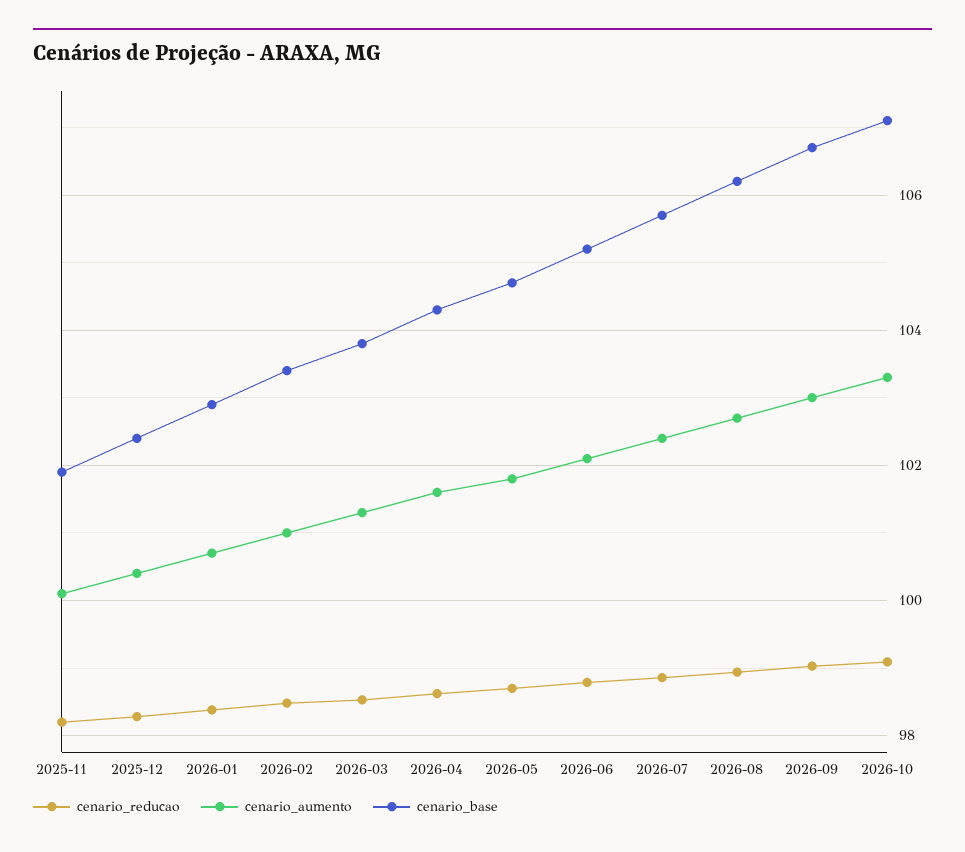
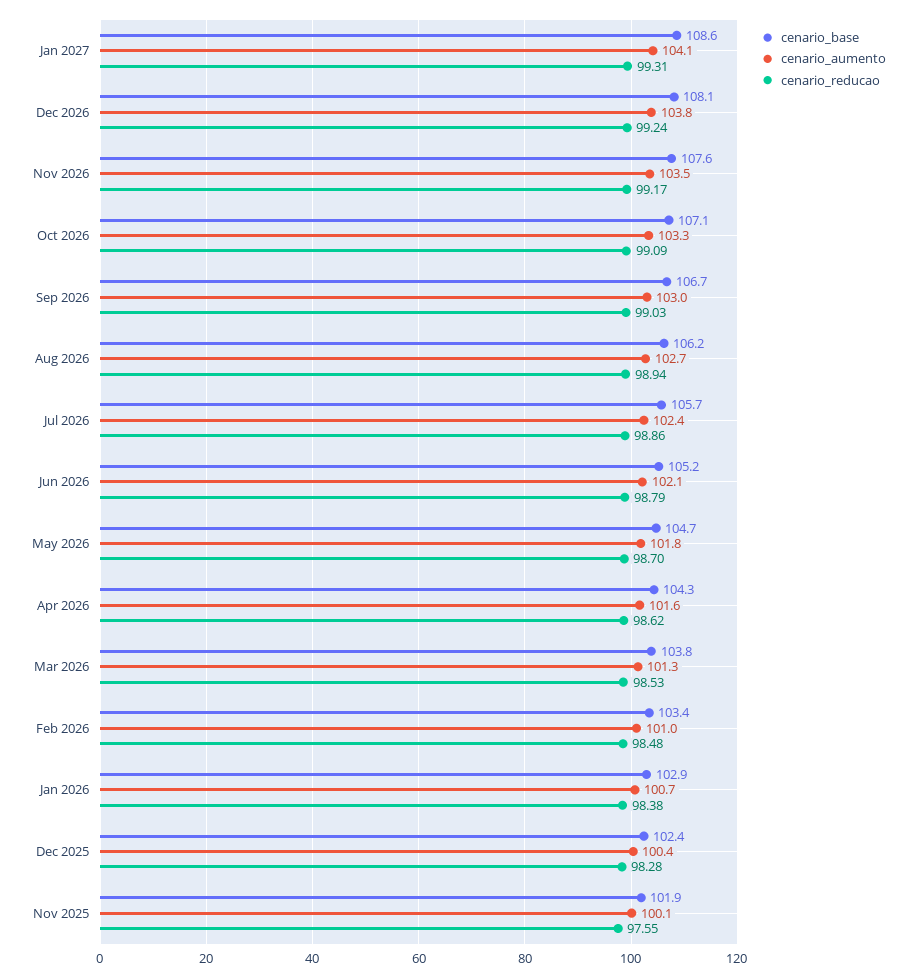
cenario_reducao, 2025-11: 98.2 -> 97.55
cenario_base, Jan 2027: none -> 108.6
cenario_aumento, Jan 2027: none -> 104.1
cenario_reducao, Jan 2027: none -> 99.31
cenario_base, Dec 2026: none -> 108.1
cenario_aumento, Dec 2026: none -> 103.8
cenario_reducao, Dec 2026: none -> 99.24
cenario_base, Nov 2026: none -> 107.6
cenario_aumento, Nov 2026: none -> 103.5
cenario_reducao, Nov 2026: none -> 99.17

